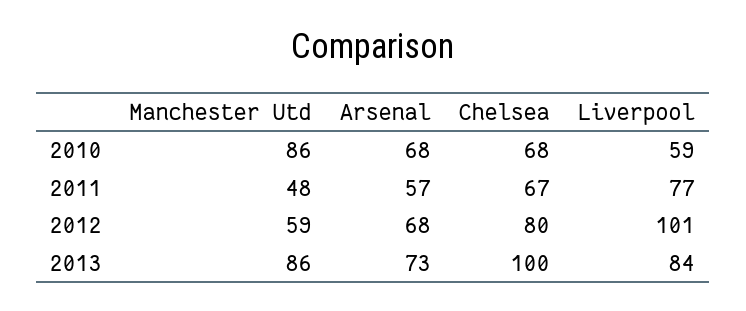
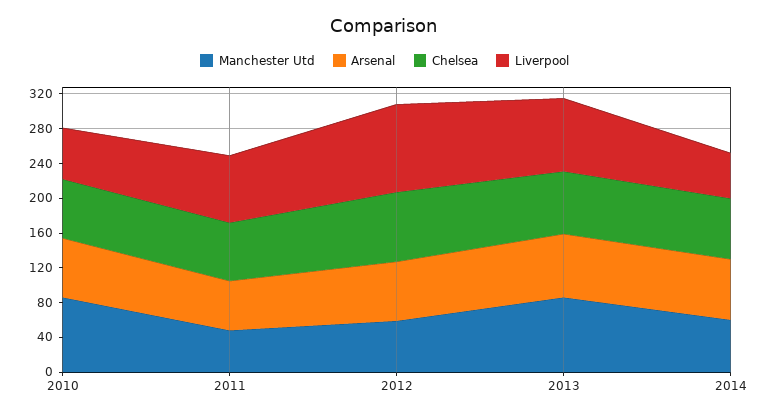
Chelsea, 2013: 100 -> 70
Manchester Utd, 2014: none -> 60
Arsenal, 2014: none -> 70
Chelsea, 2014: none -> 70
Liverpool, 2014: none -> 50

